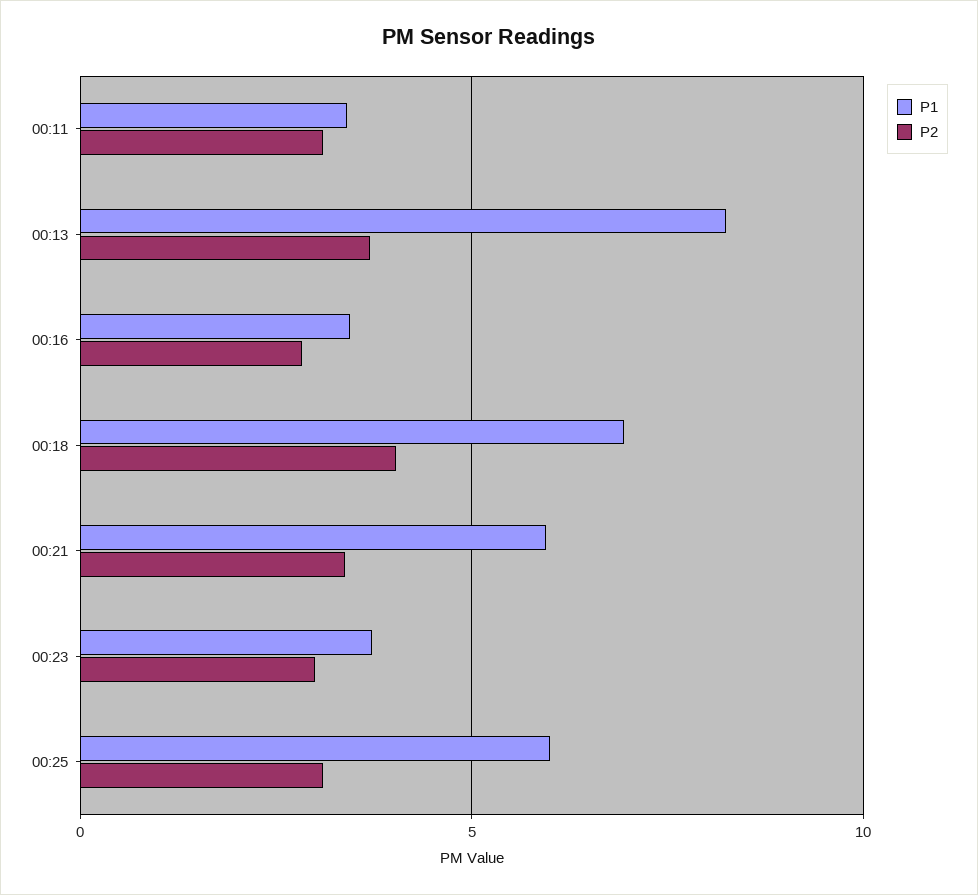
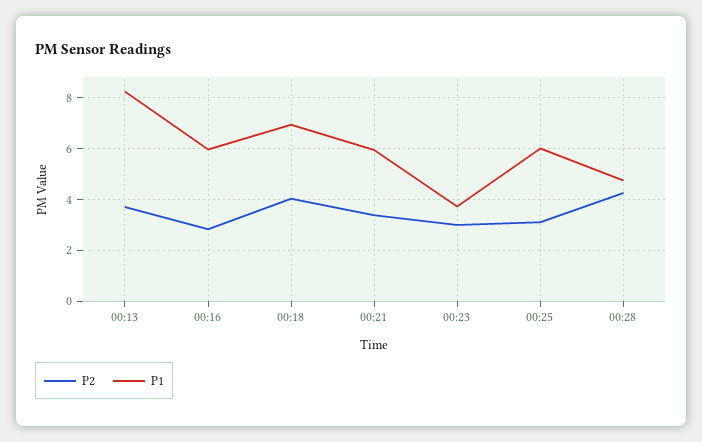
P1, 00:11: 3.5 -> none
P2, 00:11: 3 -> none
P1, 00:16: 3.5 -> 6
P2, 00:28: none -> 4.25
P1, 00:28: none -> 4.75

